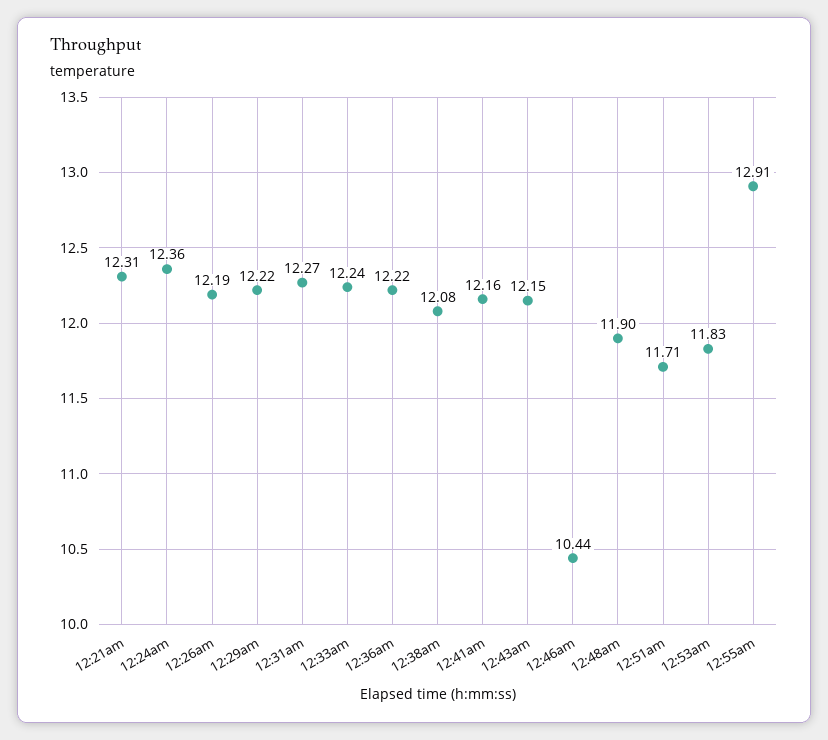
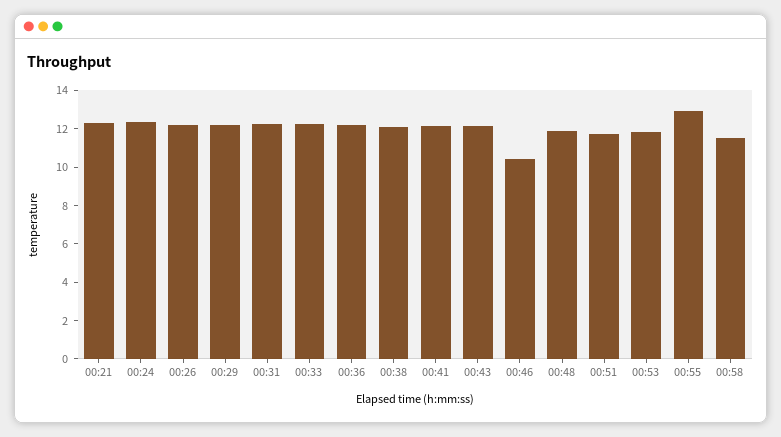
00:58: none -> 11.5

